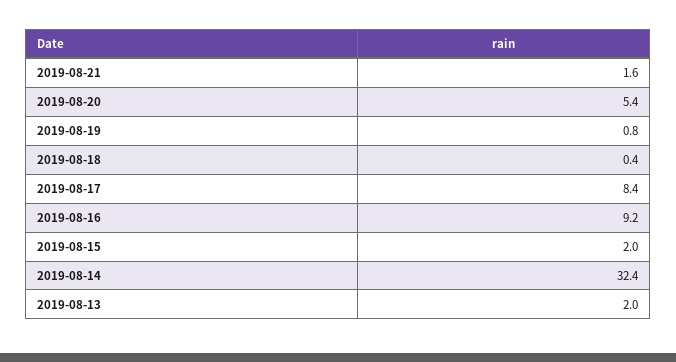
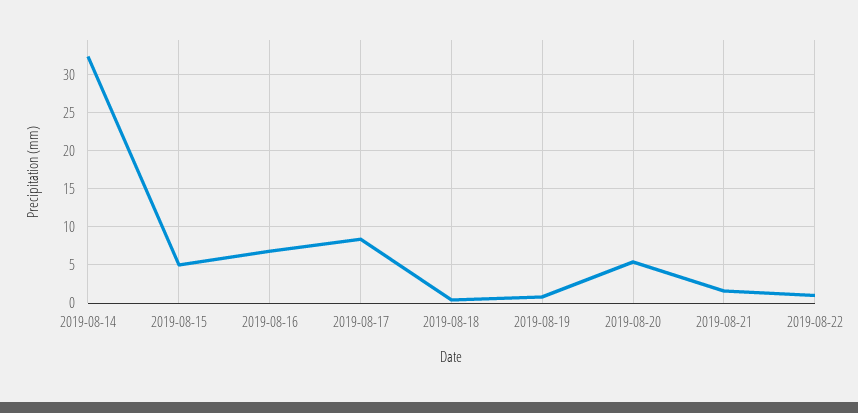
2019-08-16: 9.2 -> 7
2019-08-15: 2 -> 5
2019-08-13: 2 -> none
2019-08-22: none -> 1

